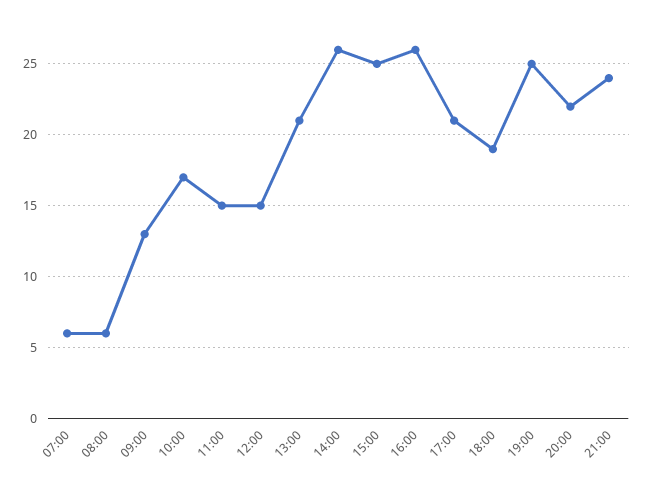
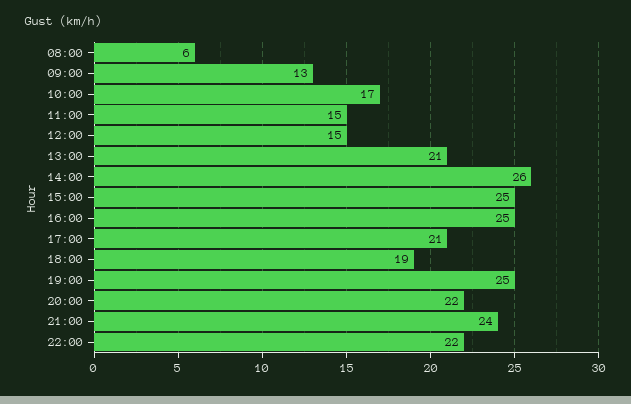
07:00: 6 -> none
16:00: 26 -> 25
22:00: none -> 22

